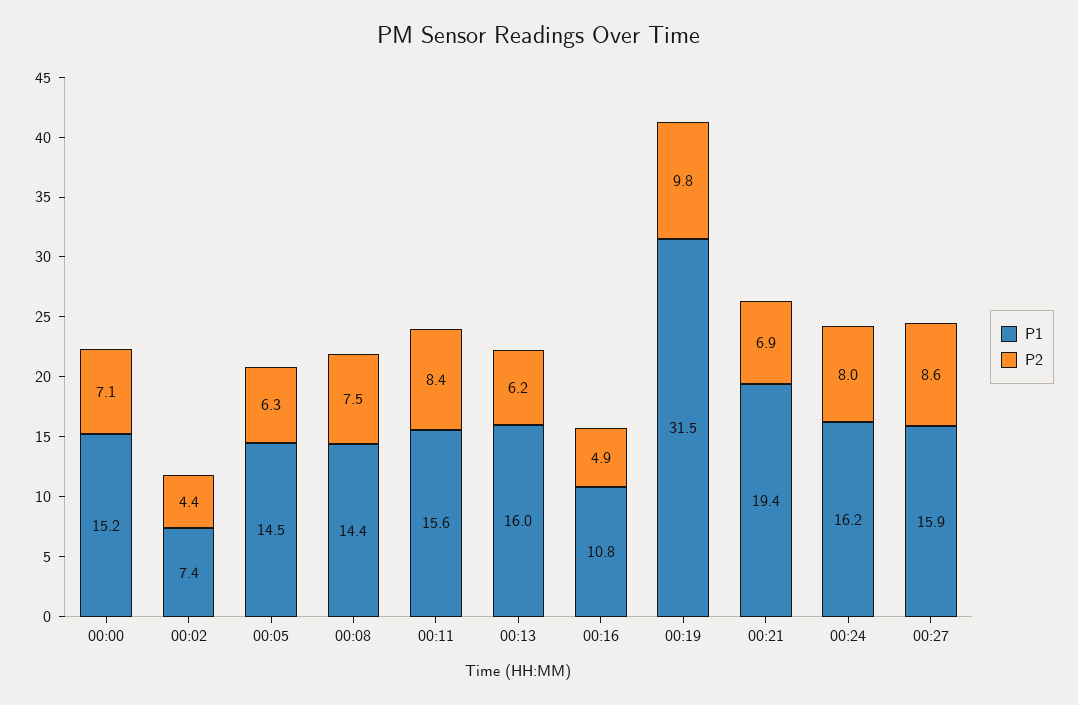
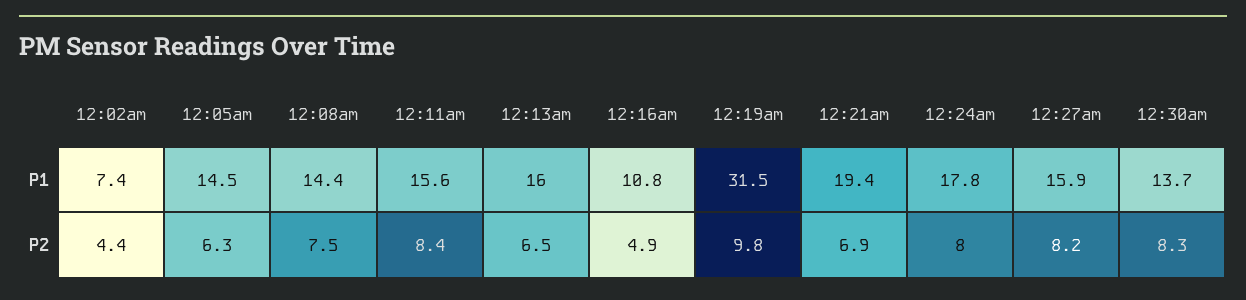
P1, 00:00: 15.2 -> none
P2, 00:00: 7.1 -> none
P2, 00:13: 6.2 -> 6.5
P1, 00:24: 16.2 -> 17.8
P2, 00:27: 8.6 -> 8.2
P1, 12:30am: none -> 13.7
P2, 12:30am: none -> 8.3

